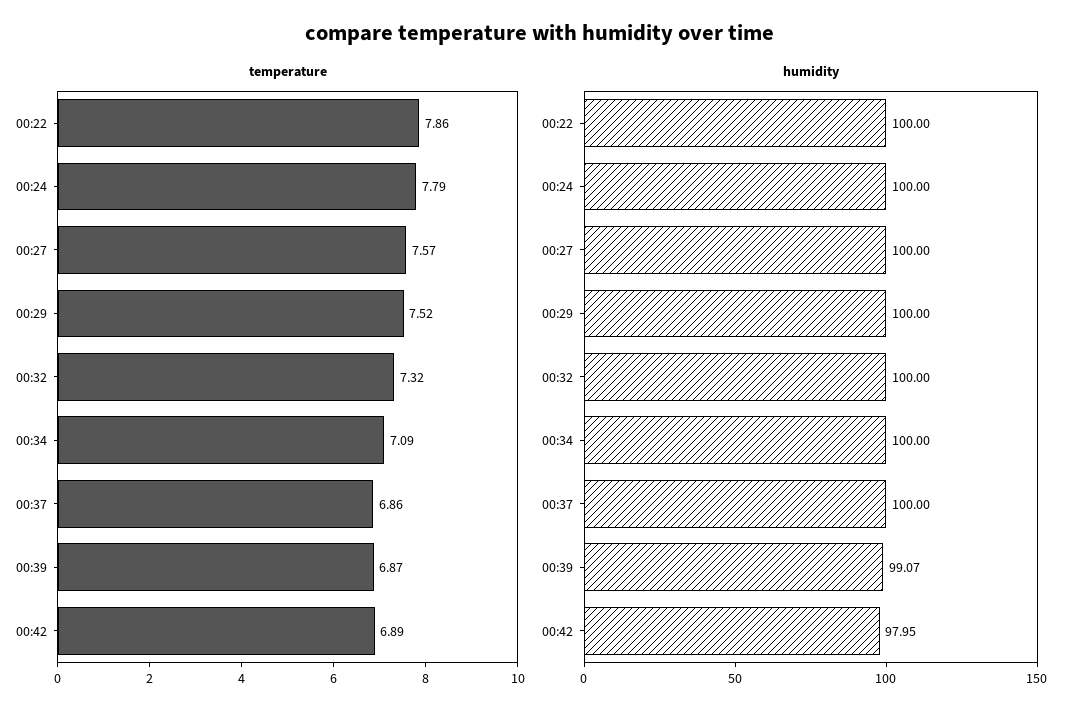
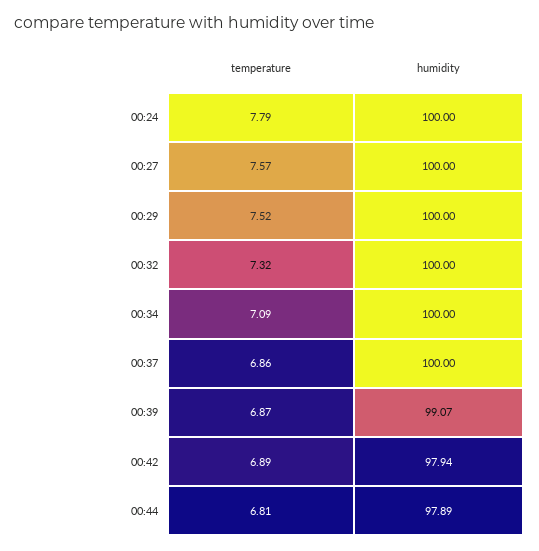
temperature, 00:22: 7.86 -> none
humidity, 00:22: 100 -> none
humidity, 00:42: 97.95 -> 97.94
temperature, 00:44: none -> 6.81
humidity, 00:44: none -> 97.89

